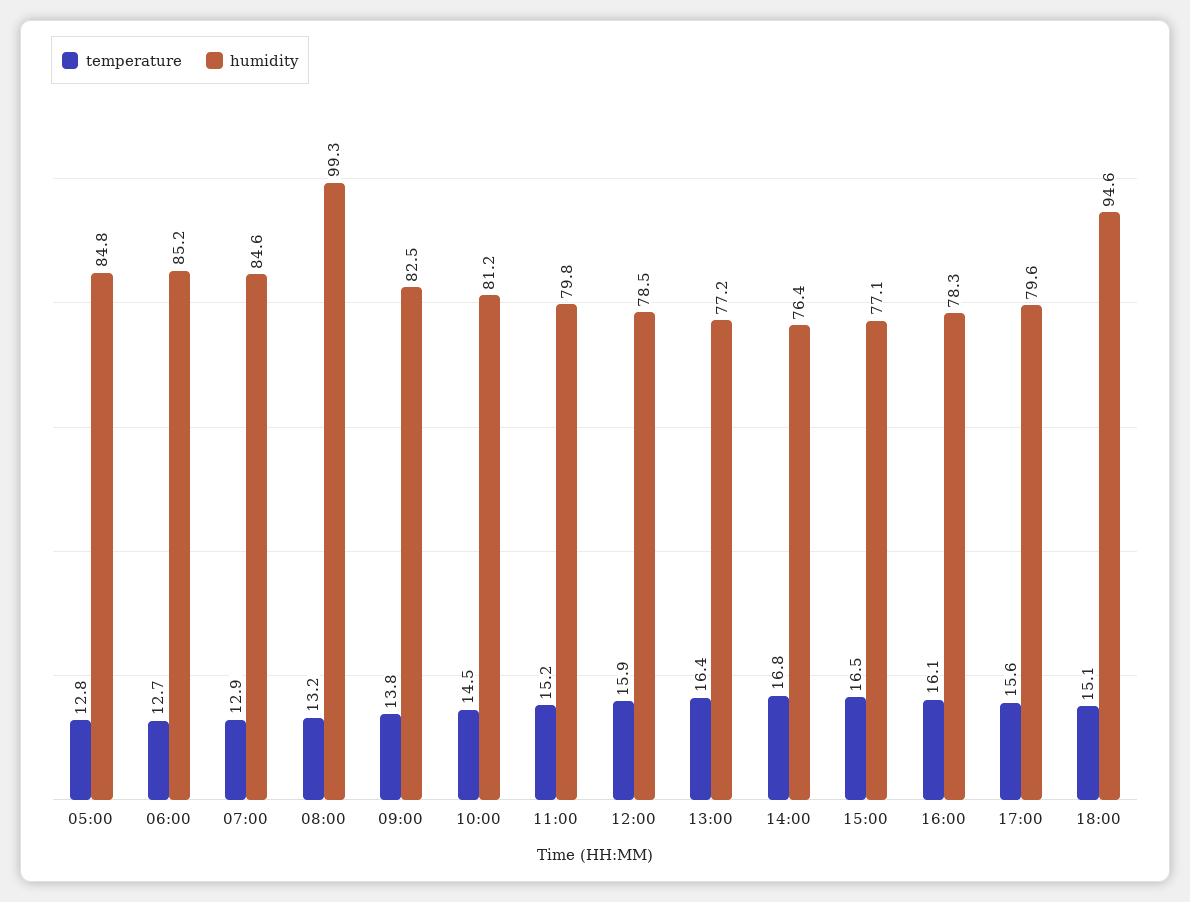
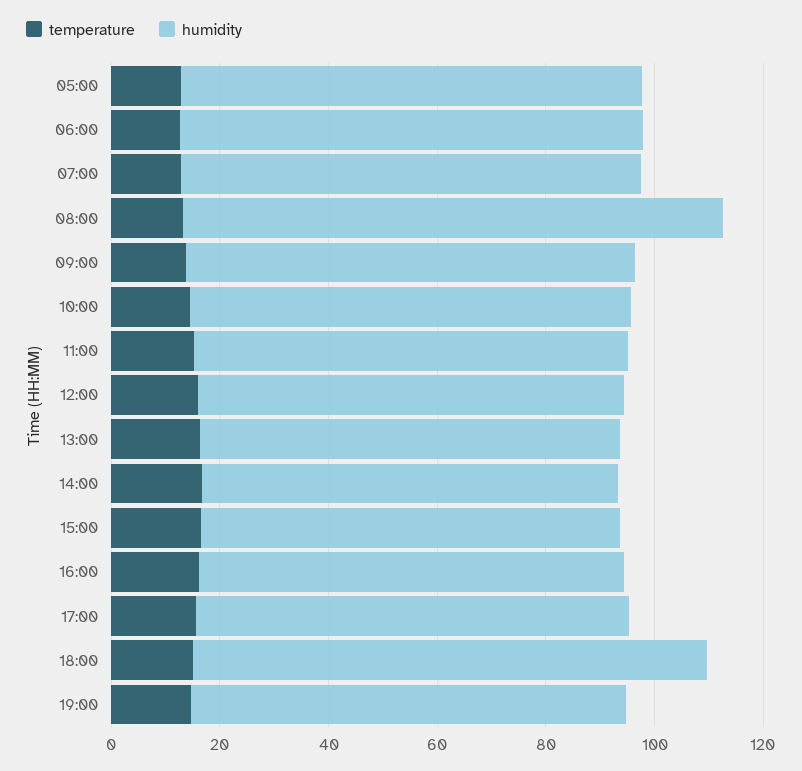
temperature, 19:00: none -> 15
humidity, 19:00: none -> 80

